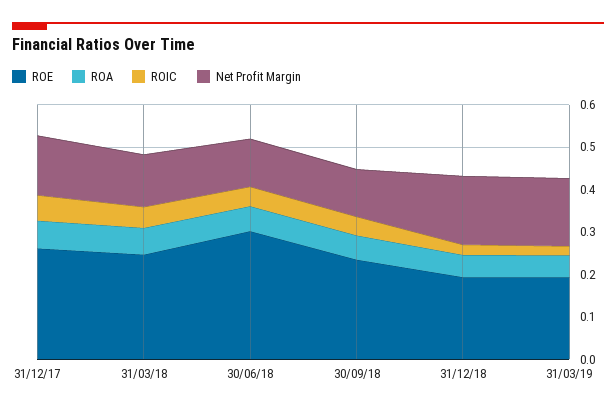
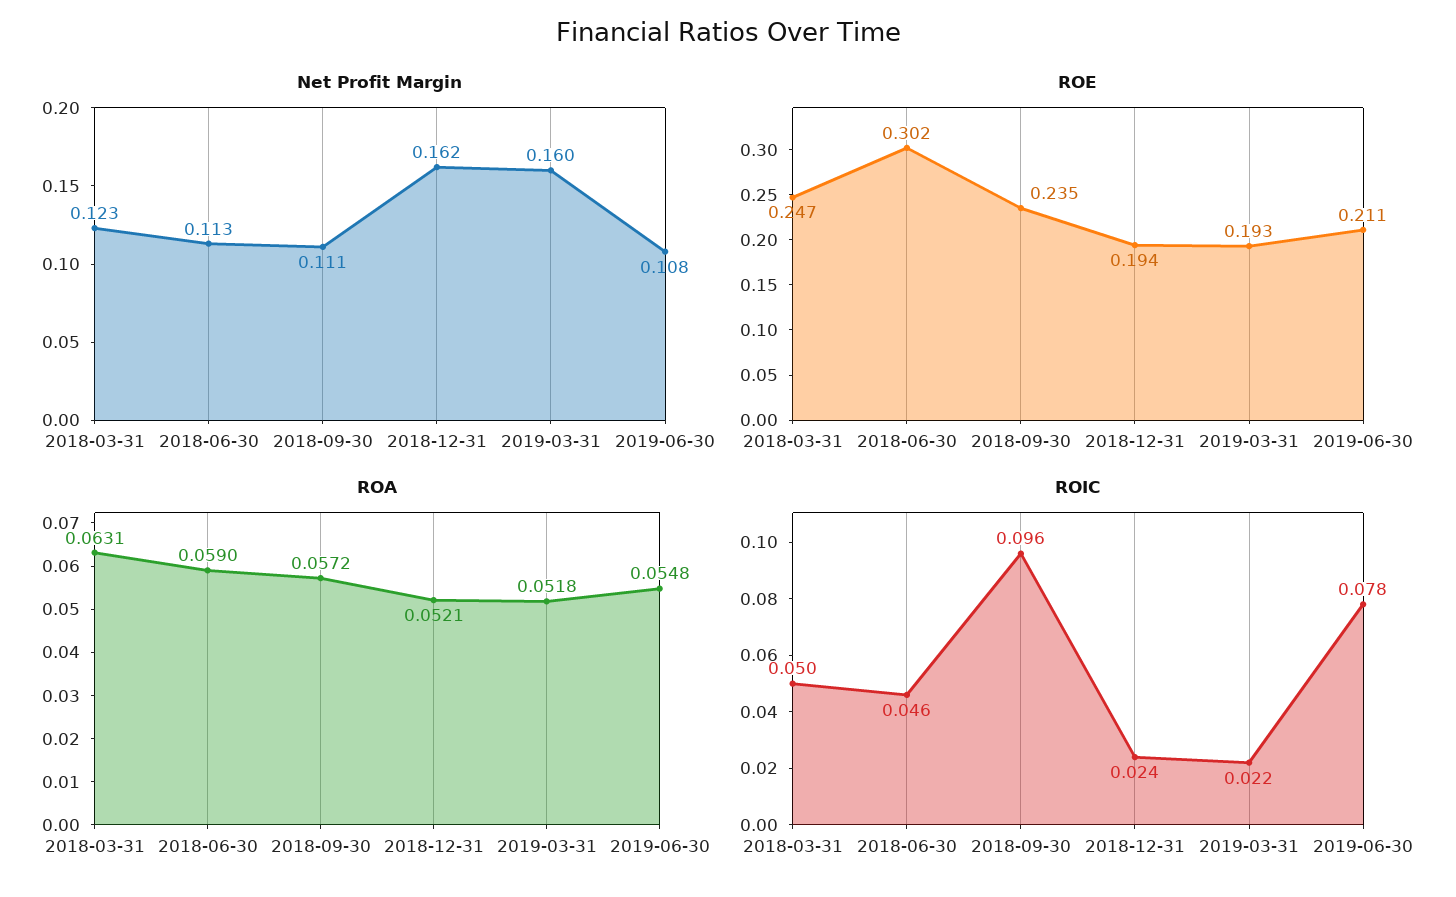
ROE, 31/12/17: 0.26 -> none
ROA, 31/12/17: 0.06 -> none
ROIC, 31/12/17: 0.06 -> none
Net Profit Margin, 31/12/17: 0.14 -> none
ROIC, 30/09/18: 0.04 -> 0.096
Net Profit Margin, 2019-06-30: none -> 0.108
ROE, 2019-06-30: none -> 0.211
ROA, 2019-06-30: none -> 0.0548
ROIC, 2019-06-30: none -> 0.078

